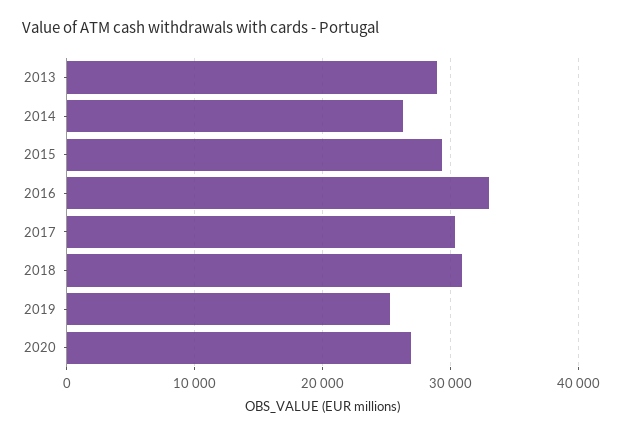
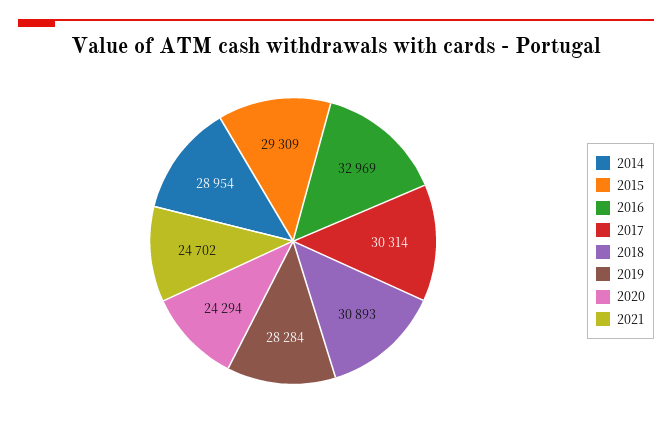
2013: 29000 -> none
2014: 26000 -> 28954
2019: 25000 -> 28284
2020: 27000 -> 24294
2021: none -> 24702

